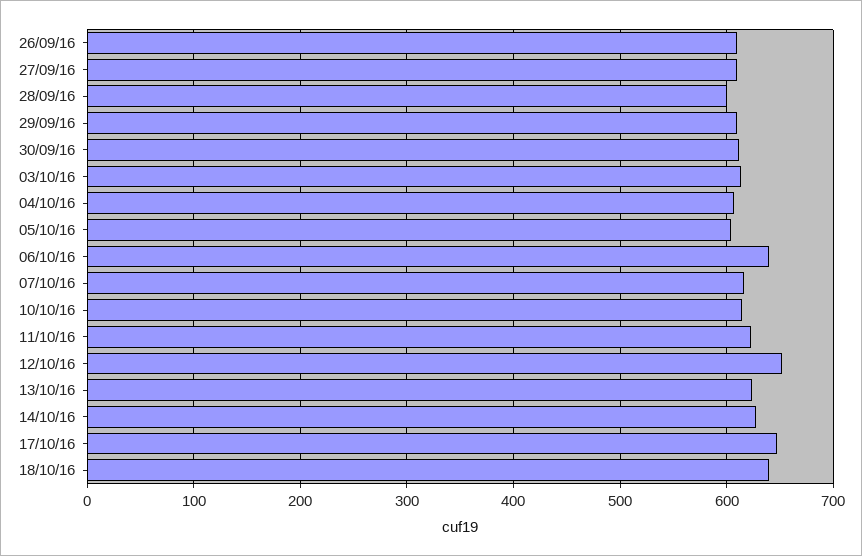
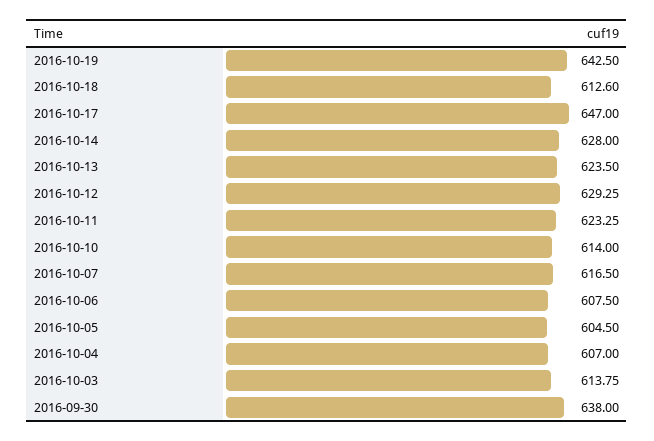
26/09/16: 610 -> none
27/09/16: 610 -> none
28/09/16: 600 -> none
29/09/16: 610 -> none
30/09/16: 610 -> 638
06/10/16: 640 -> 607.5
12/10/16: 650 -> 629.25
18/10/16: 640 -> 612.6
2016-10-19: none -> 642.5

